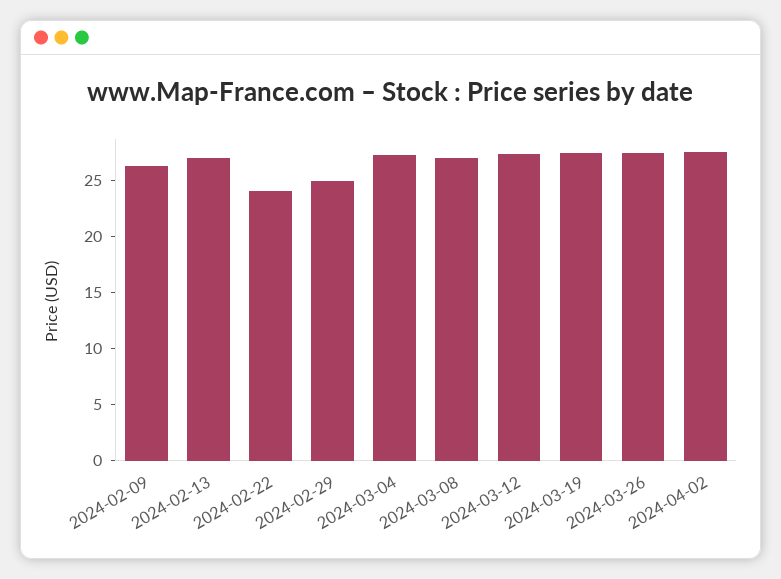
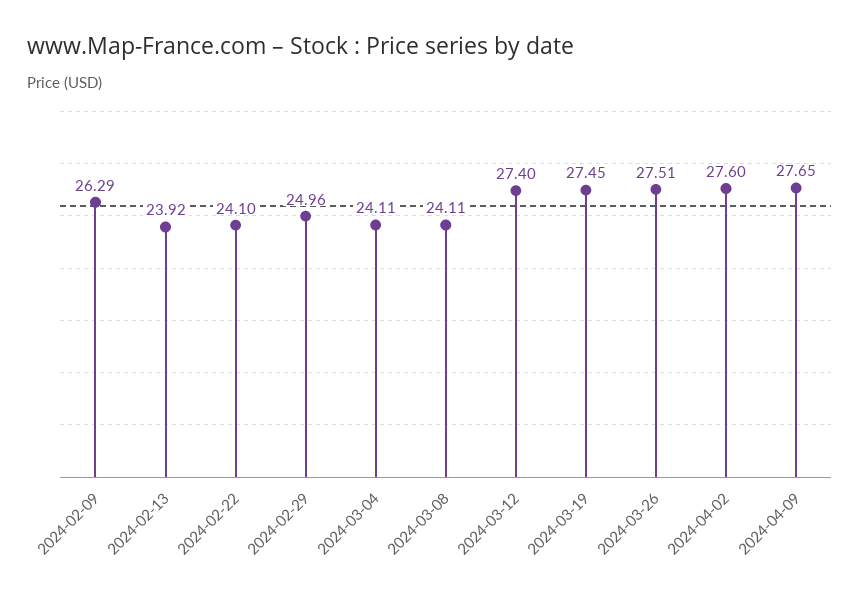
2024-02-13: 27 -> 23.92
2024-03-04: 27 -> 24.11
2024-03-08: 27 -> 24.11
2024-04-09: none -> 27.65

